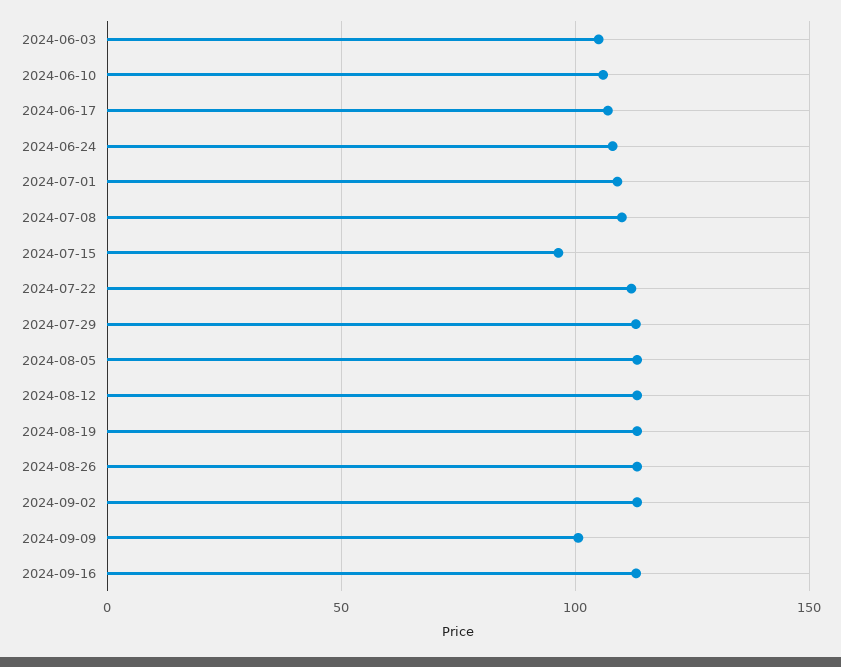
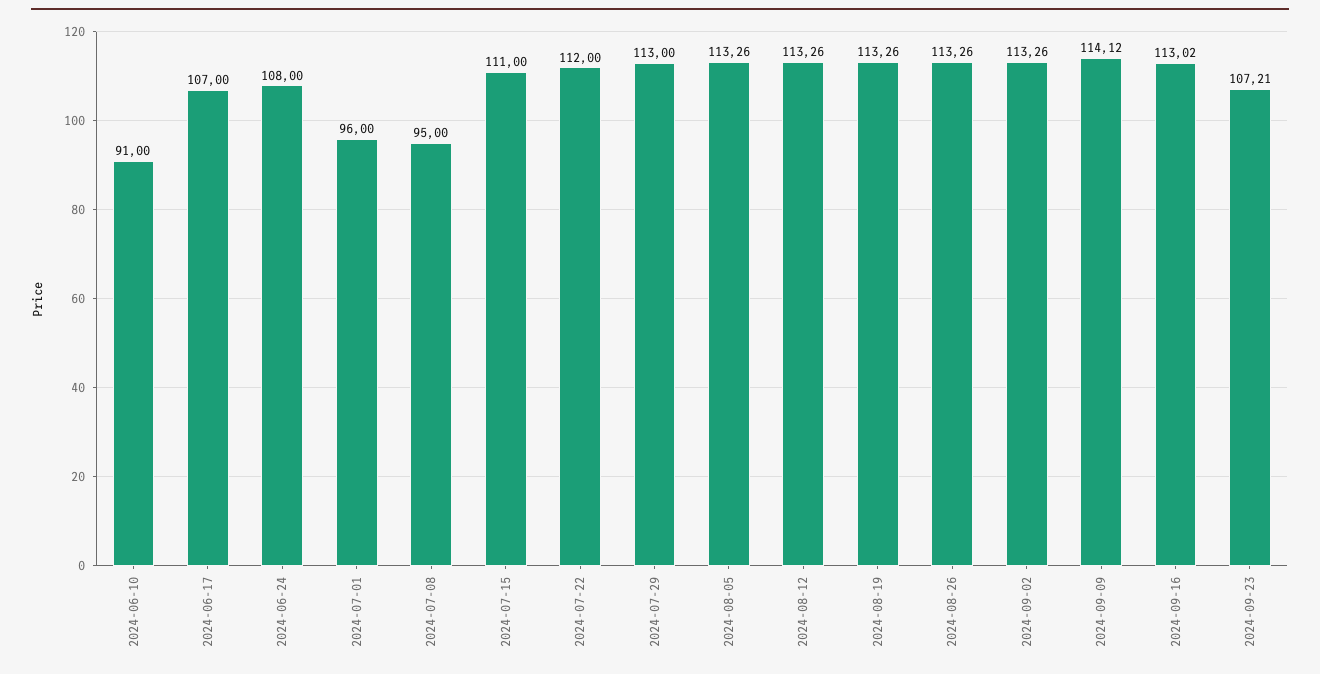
2024-06-03: 105 -> none
2024-06-10: 105 -> 91
2024-07-01: 110 -> 96
2024-07-08: 110 -> 95
2024-07-15: 95 -> 111
2024-09-09: 100 -> 114.12
2024-09-23: none -> 107.21

